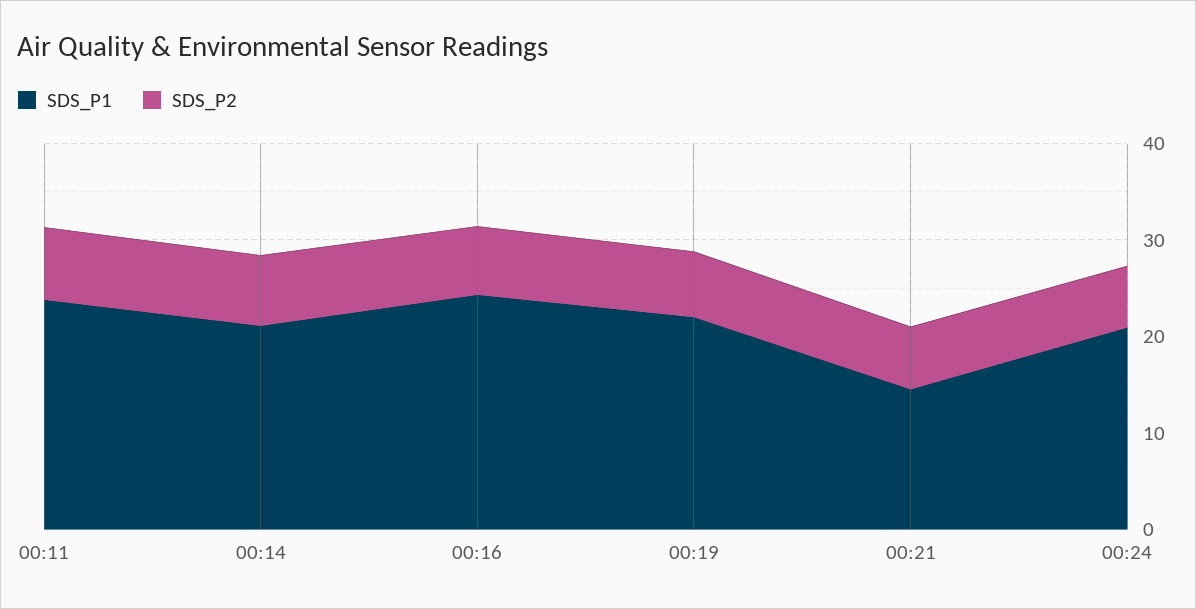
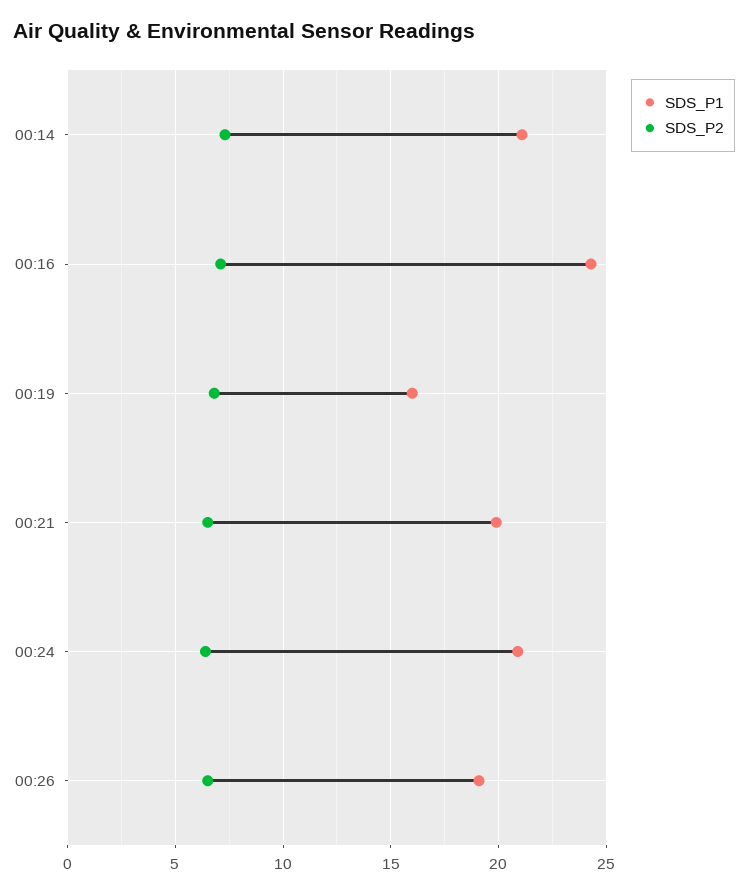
SDS_P1, 00:11: 24 -> none
SDS_P2, 00:11: 8 -> none
SDS_P1, 00:19: 22 -> 16
SDS_P1, 00:21: 14 -> 20
SDS_P1, 00:26: none -> 19
SDS_P2, 00:26: none -> 6.5

